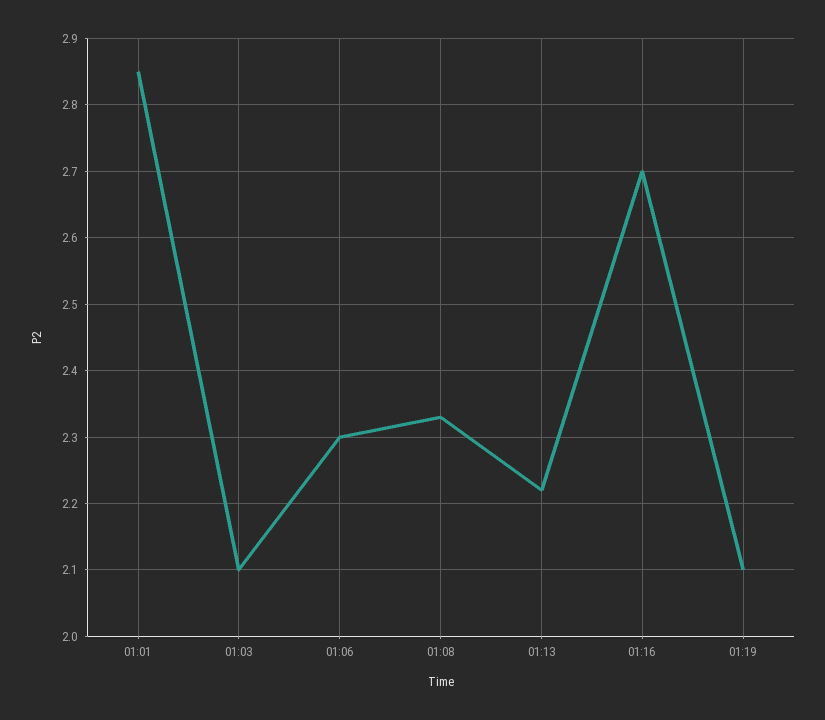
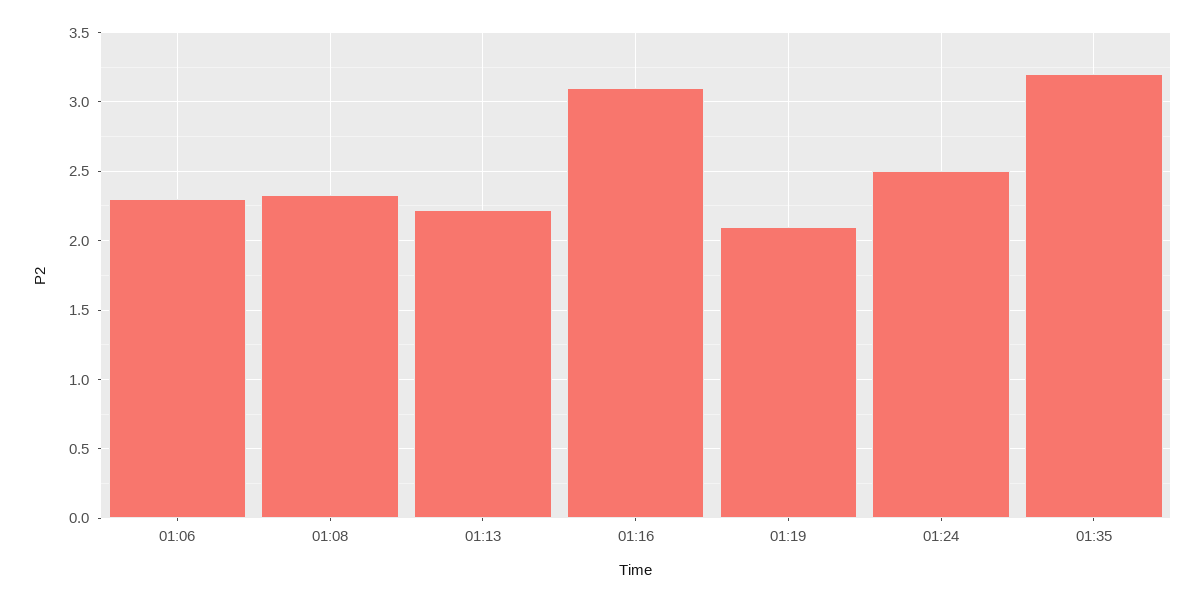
01:01: 2.85 -> none
01:03: 2.1 -> none
01:16: 2.7 -> 3.1
01:24: none -> 2.5
01:35: none -> 3.2

